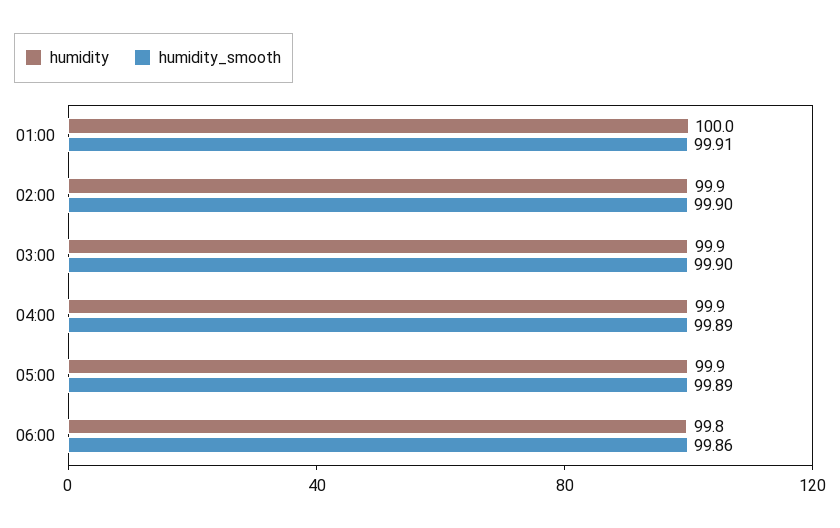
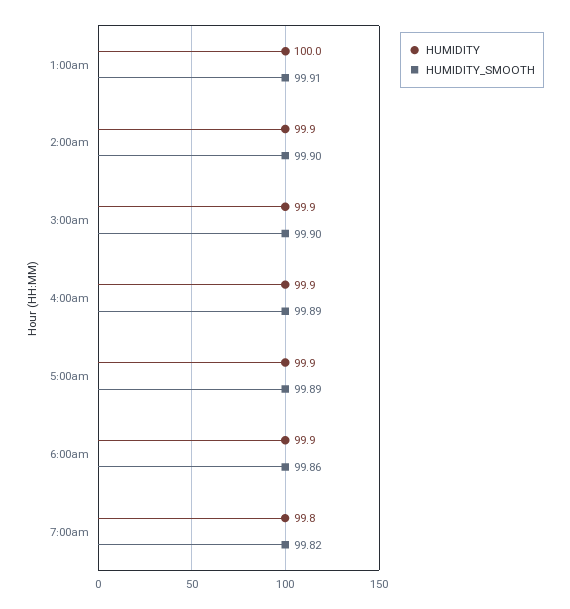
humidity, 06:00: 99.8 -> 99.9
humidity, 7:00am: none -> 99.8
humidity_smooth, 7:00am: none -> 99.82

